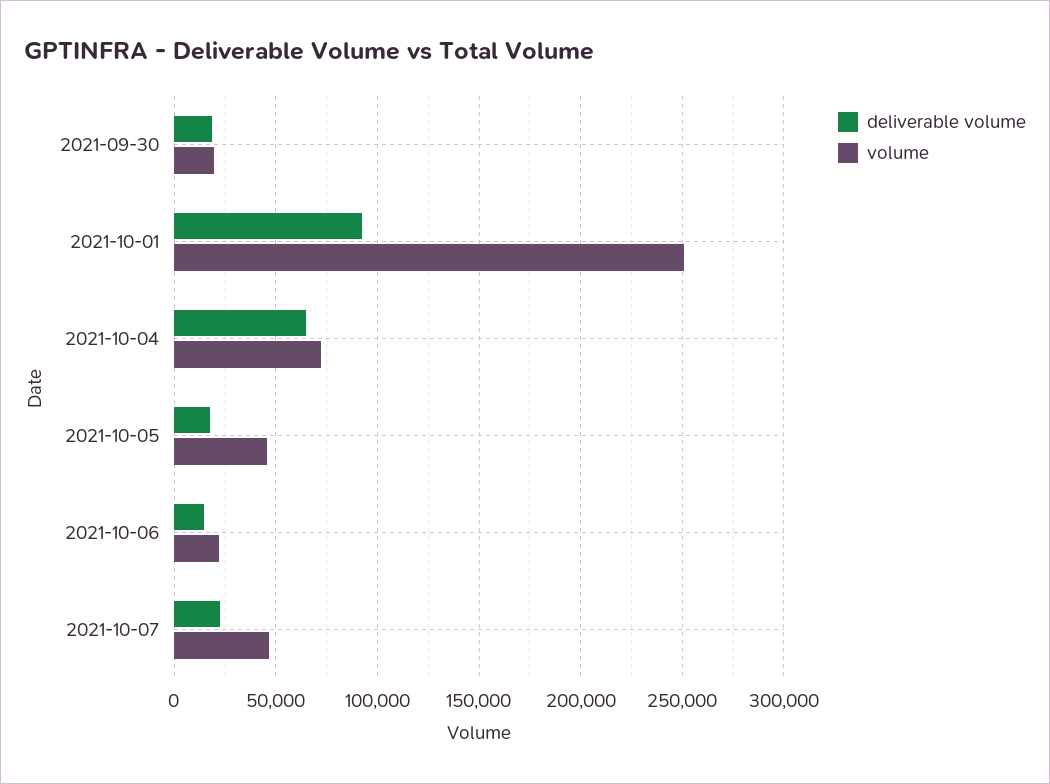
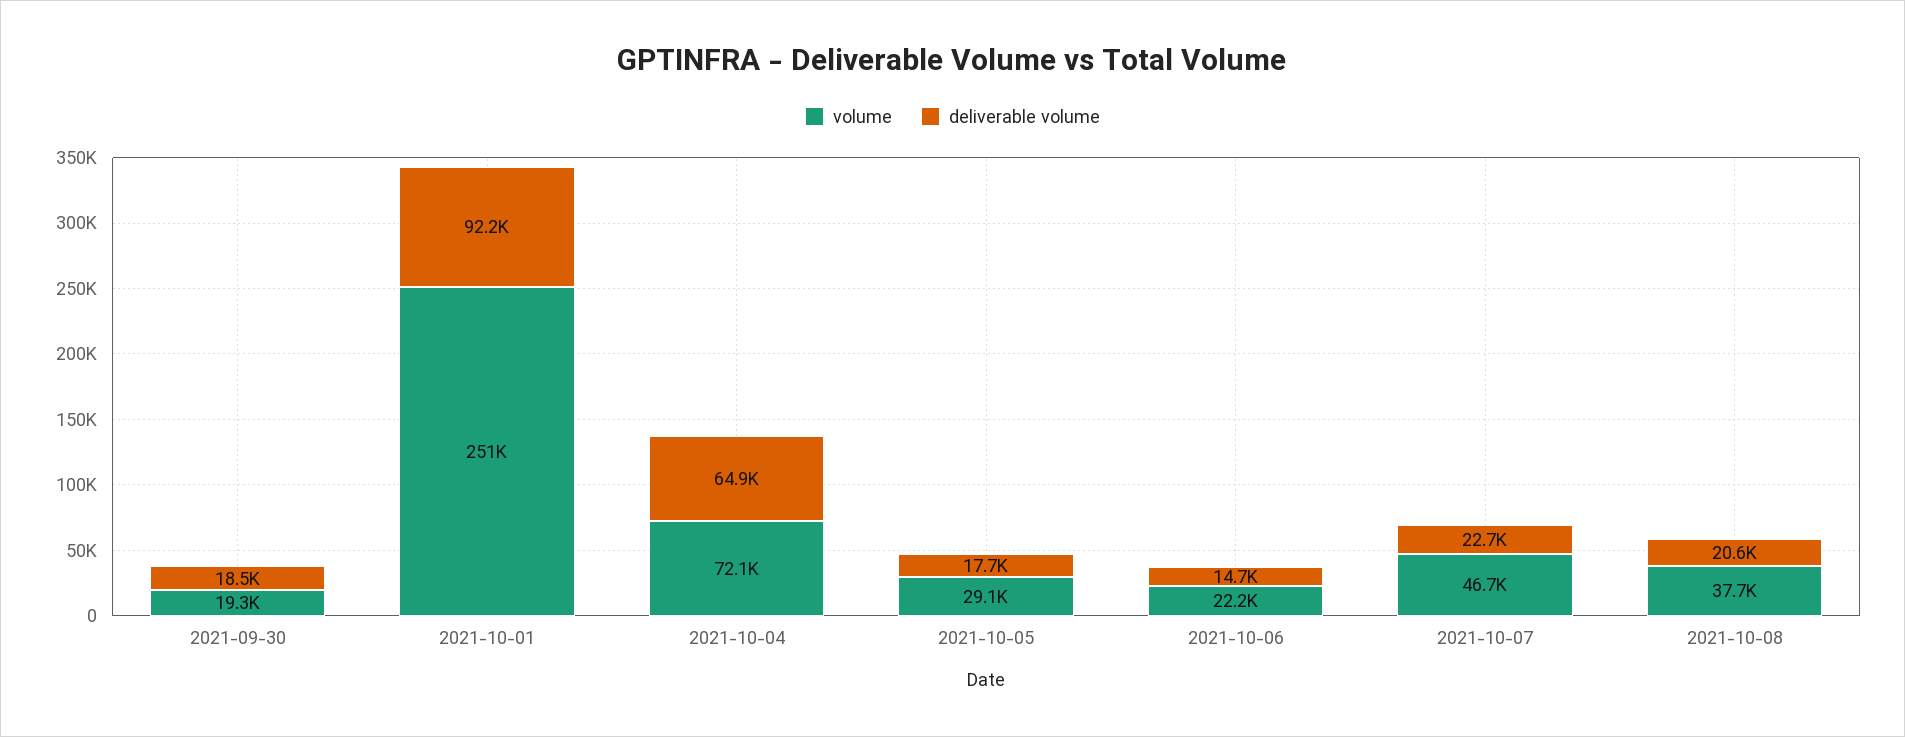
volume, 2021-10-05: 45000 -> 29100
volume, 2021-10-08: none -> 37700
deliverable volume, 2021-10-08: none -> 20600

